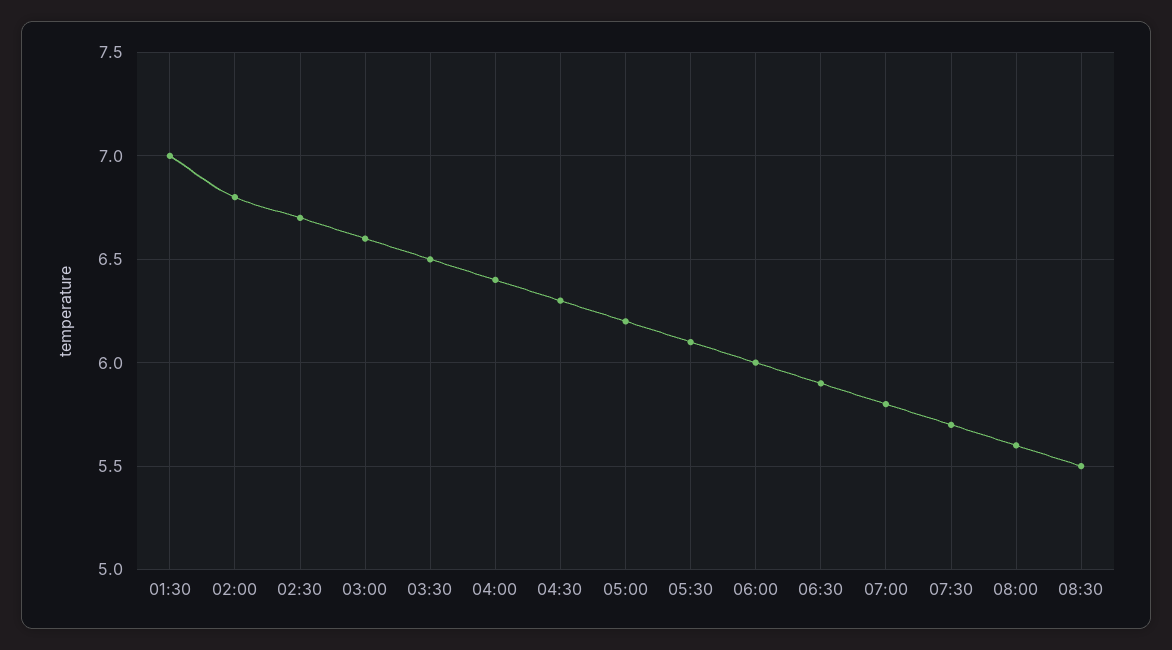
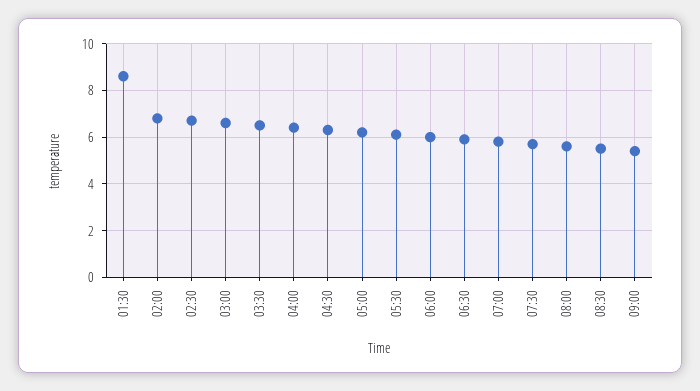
01:30: 7 -> 8.5
09:00: none -> 5.5

